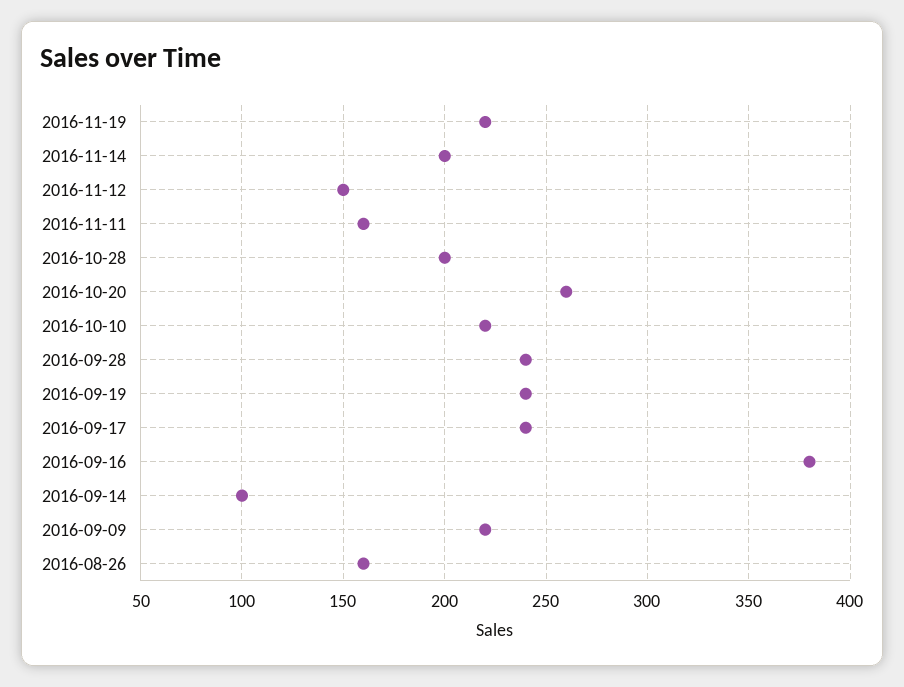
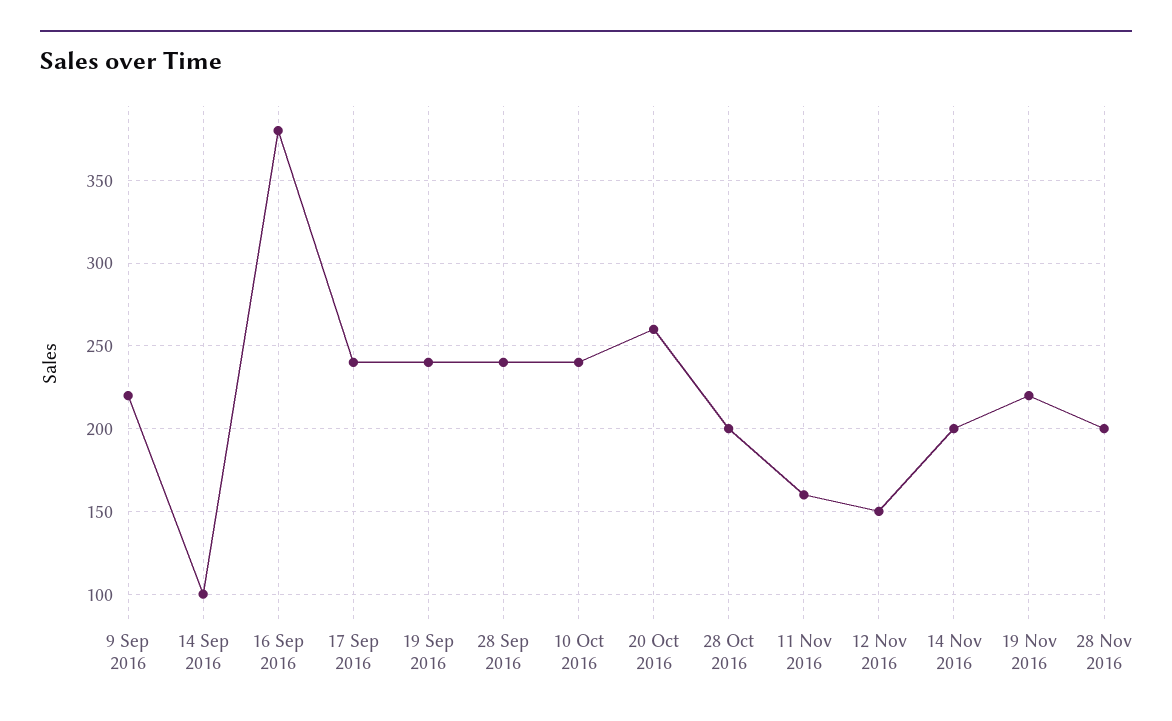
2016-10-10: 220 -> 240
2016-08-26: 160 -> none
28 Nov 2016: none -> 200

